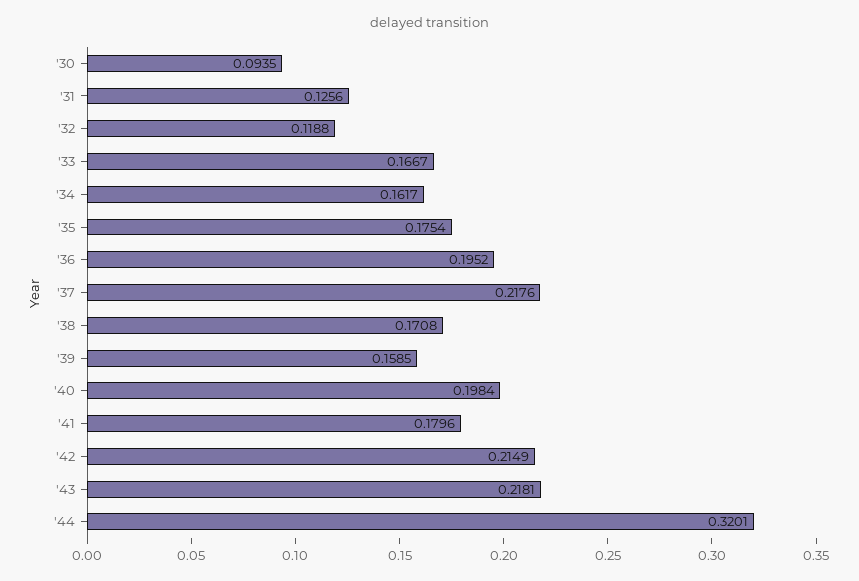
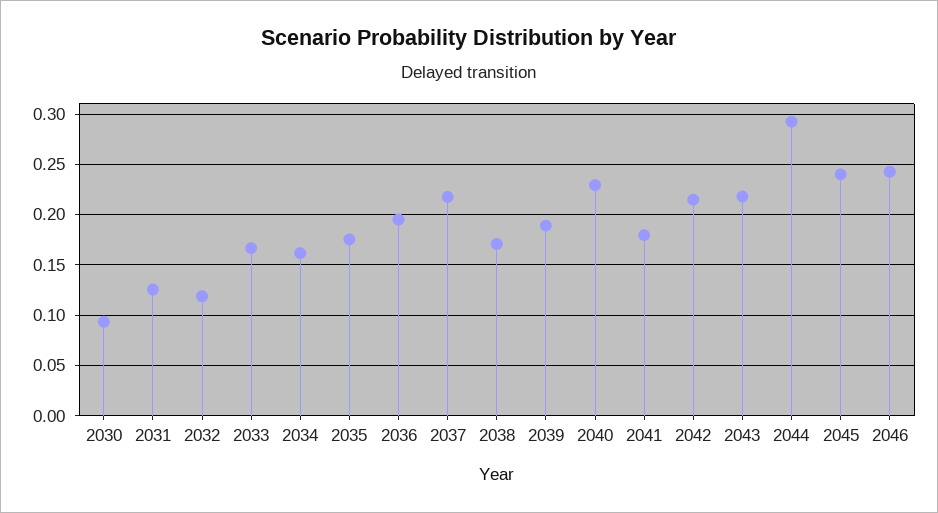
'39: 0.1585 -> 0.19
'40: 0.1984 -> 0.23
'44: 0.3201 -> 0.29
2045: none -> 0.24
2046: none -> 0.24

